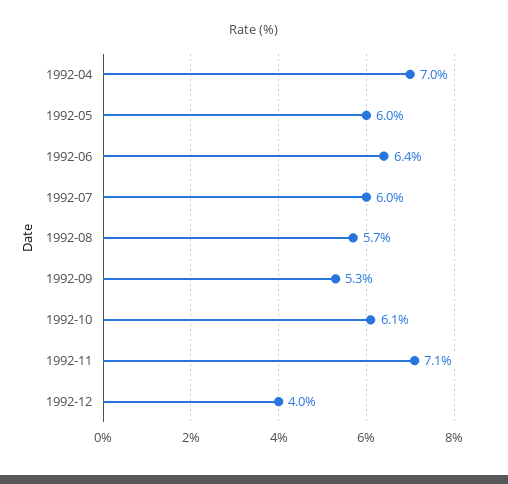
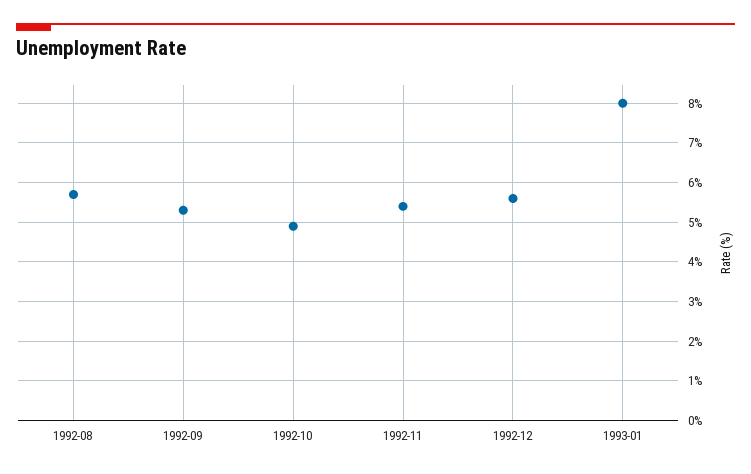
1992-04: 7 -> none
1992-05: 6 -> none
1992-06: 6.4 -> none
1992-07: 6 -> none
1992-10: 6.1 -> 5
1992-11: 7.1 -> 5.5
1992-12: 4 -> 5.5
1993-01: none -> 8

